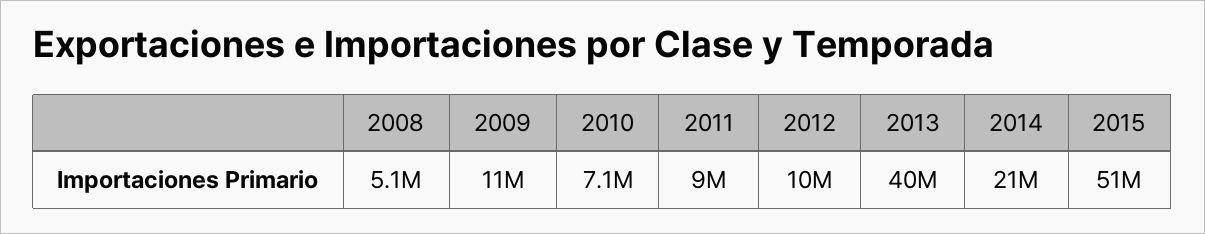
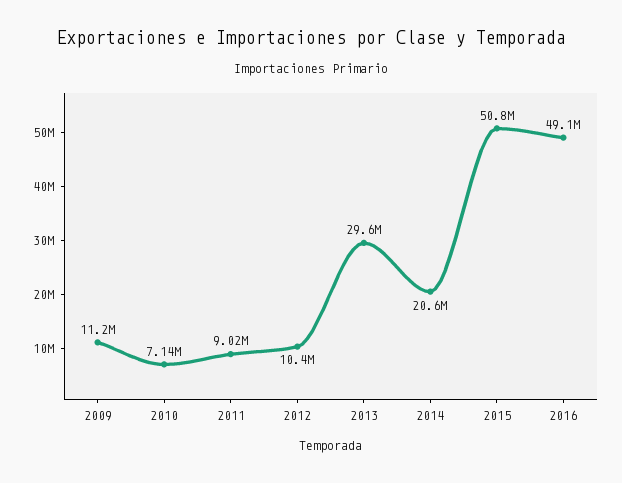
2008: 5100000 -> none
2013: 40000000 -> 29600000
2016: none -> 49100000

